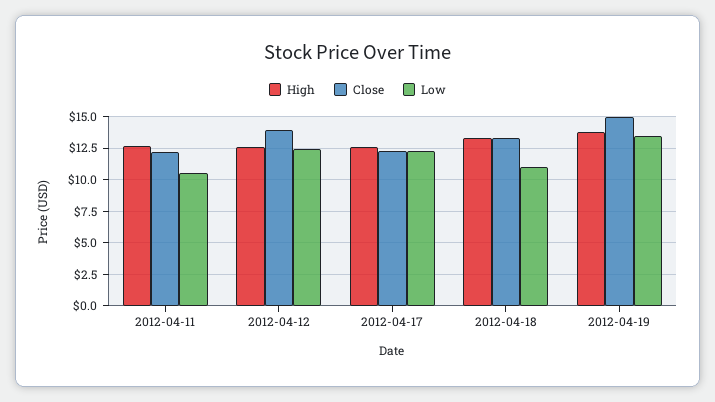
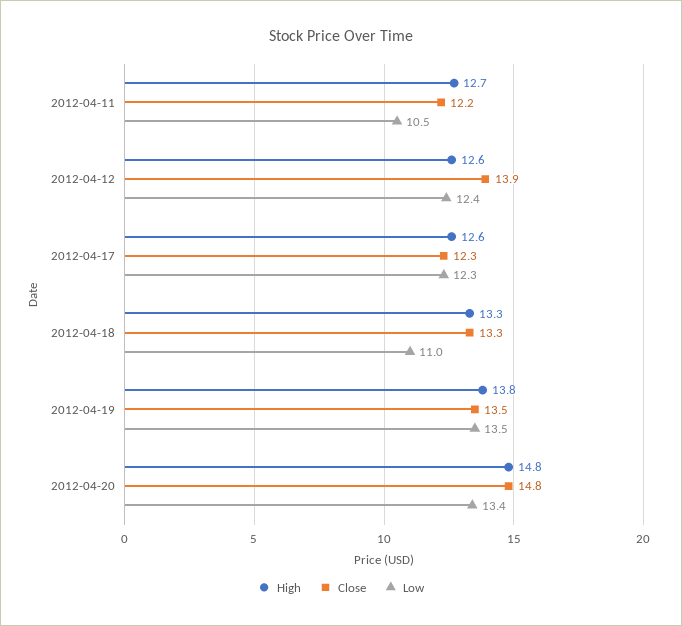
Close, 2012-04-19: 15 -> 13.5
High, 2012-04-20: none -> 14.8
Close, 2012-04-20: none -> 14.8
Low, 2012-04-20: none -> 13.4

